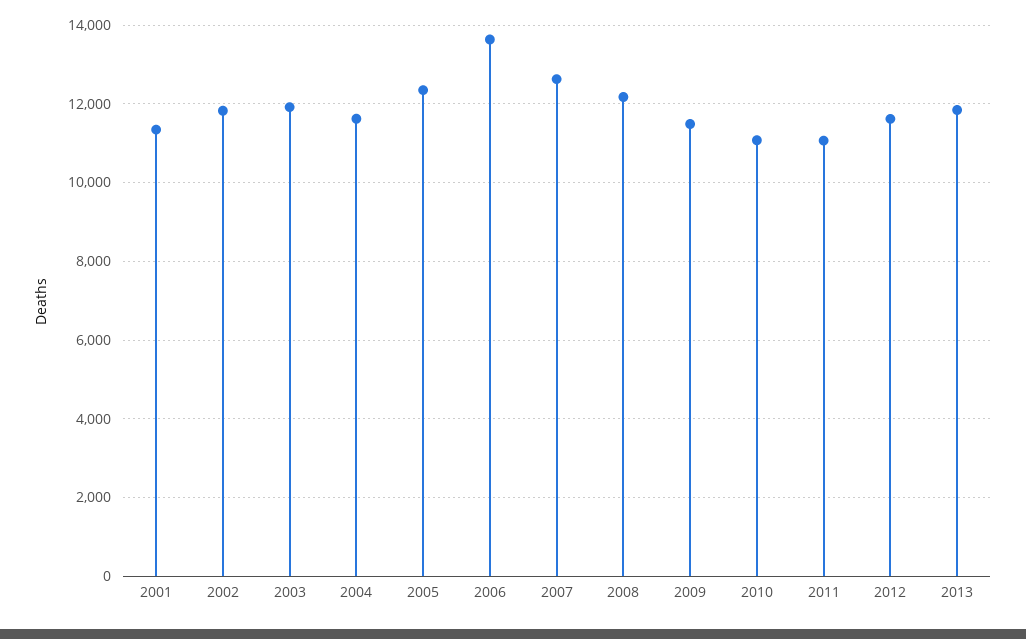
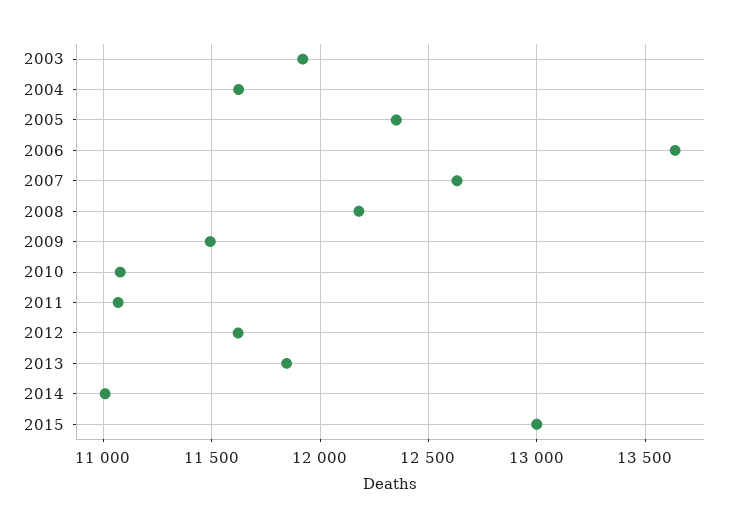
2001: 11400 -> none
2002: 11800 -> none
2014: none -> 11000
2015: none -> 13000

